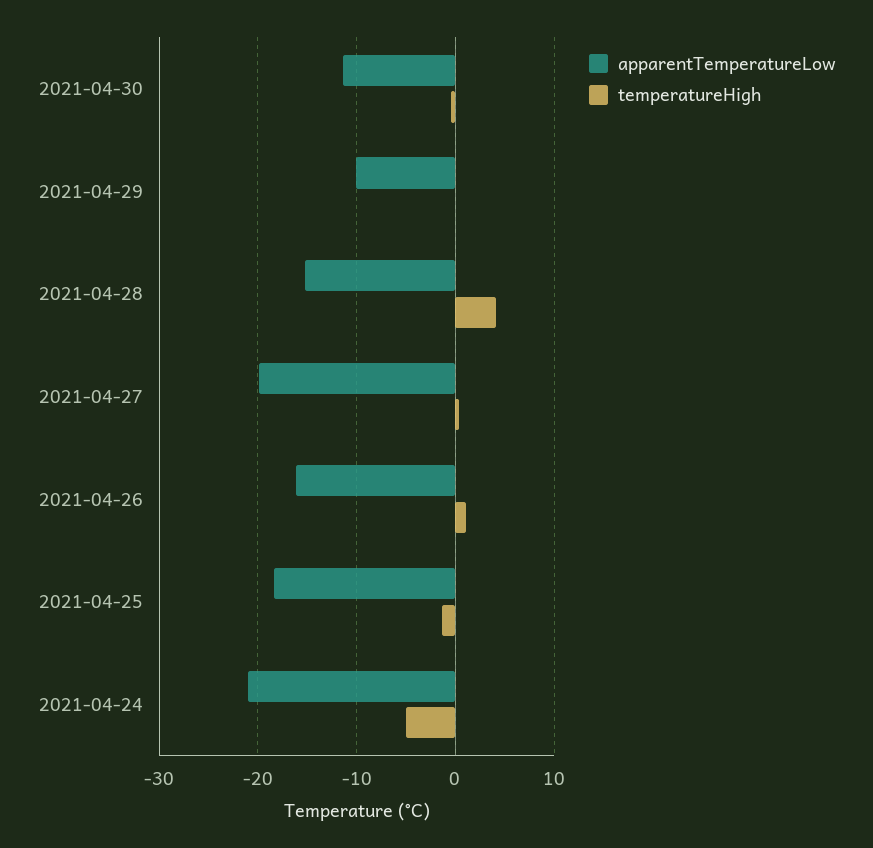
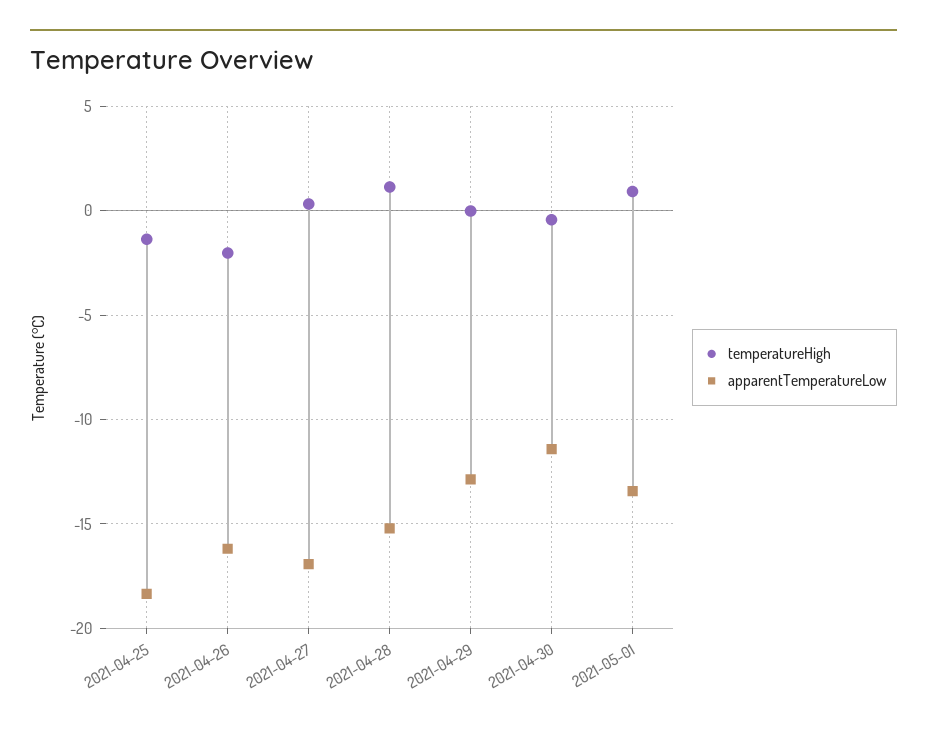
apparentTemperatureLow, 2021-04-29: -10 -> -13
temperatureHigh, 2021-04-28: 4 -> 1
apparentTemperatureLow, 2021-04-27: -20 -> -17
temperatureHigh, 2021-04-26: 1 -> -2
apparentTemperatureLow, 2021-04-24: -21 -> none
temperatureHigh, 2021-04-24: -5 -> none
temperatureHigh, 2021-05-01: none -> 1
apparentTemperatureLow, 2021-05-01: none -> -13.5

